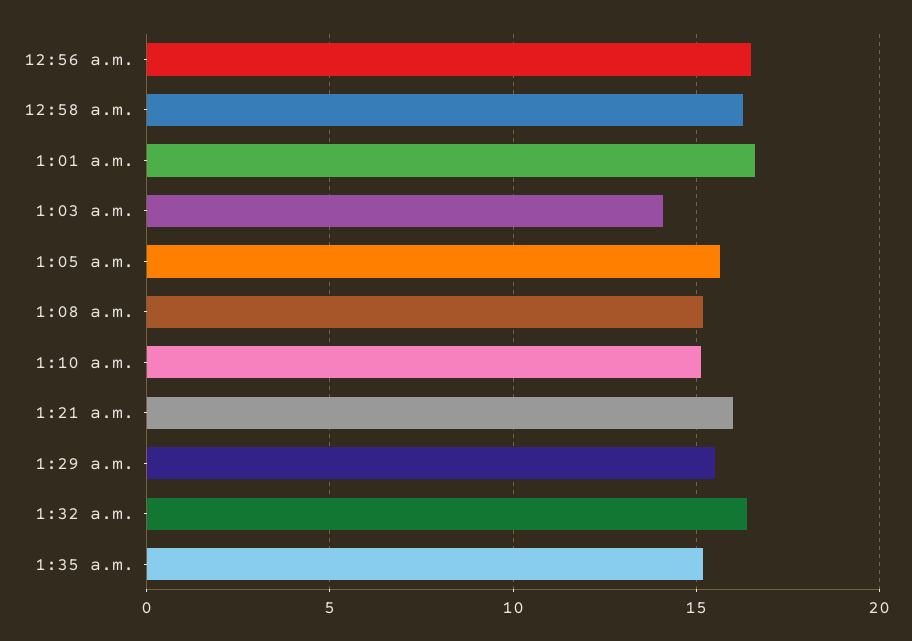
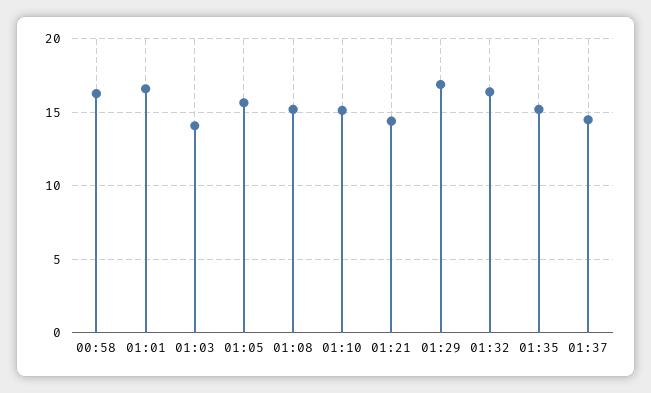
12:56 a.m.: 16.5 -> none
1:21 a.m.: 16 -> 14.5
1:29 a.m.: 15.5 -> 17
01:37: none -> 14.5

